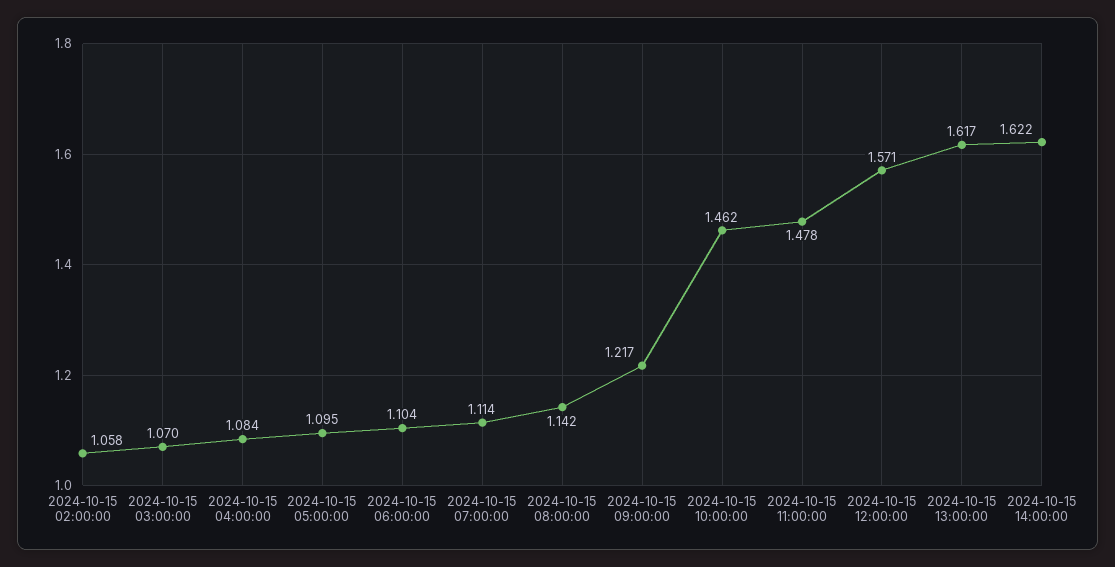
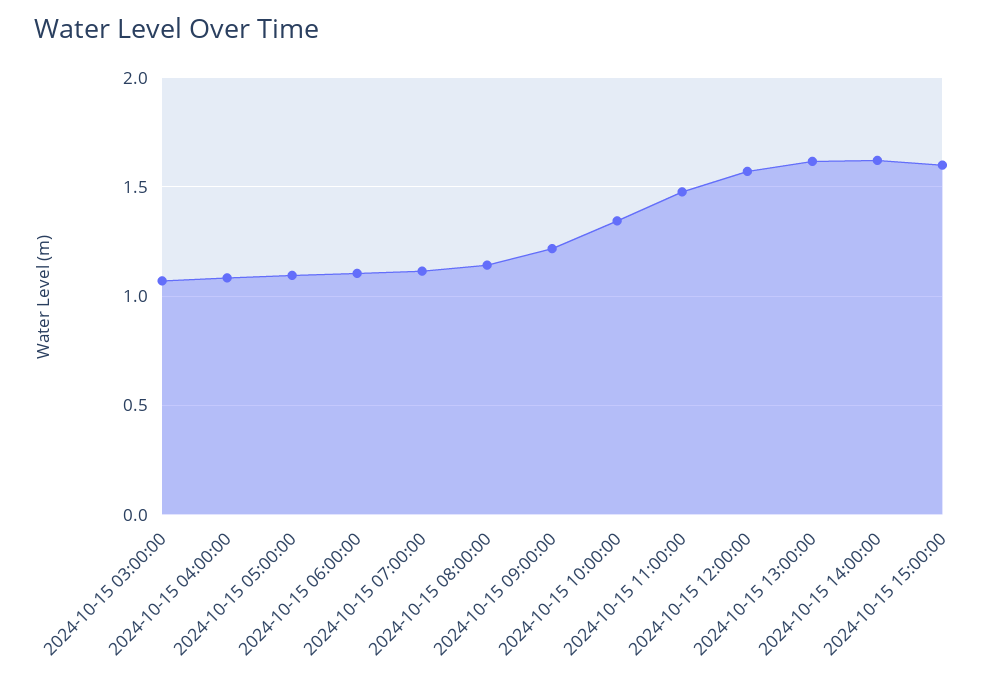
2024-10-15 02:00:00: 1.058 -> none
2024-10-15 10:00:00: 1.462 -> 1.35
2024-10-15 15:00:00: none -> 1.6

